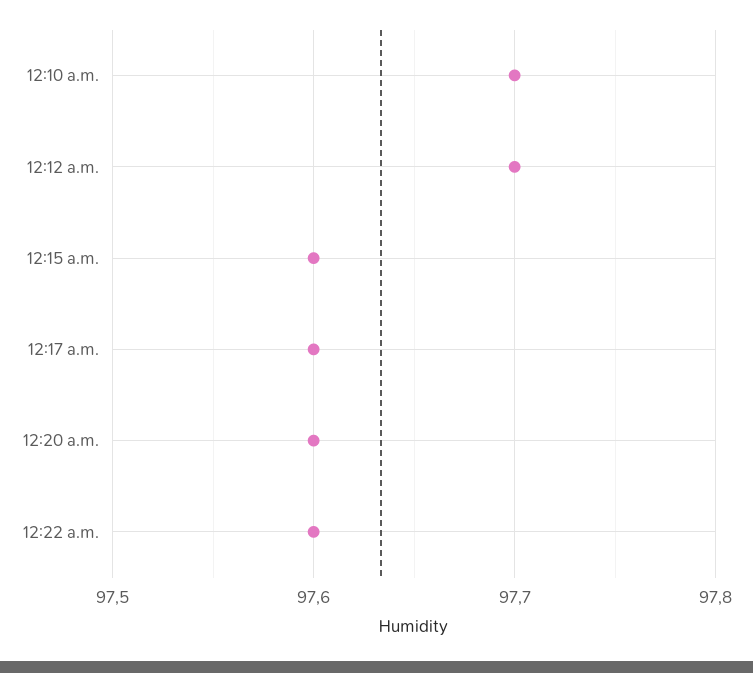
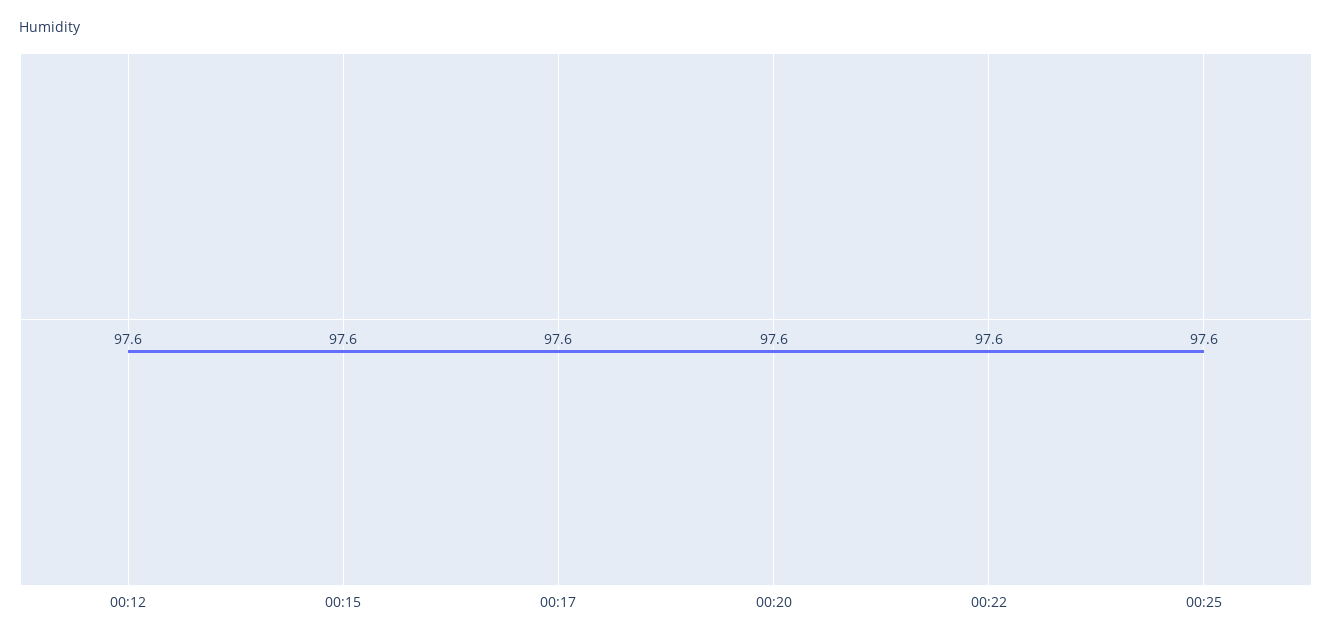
12:10 a.m.: 97.7 -> none
12:12 a.m.: 97.7 -> 97.6
00:25: none -> 97.6

